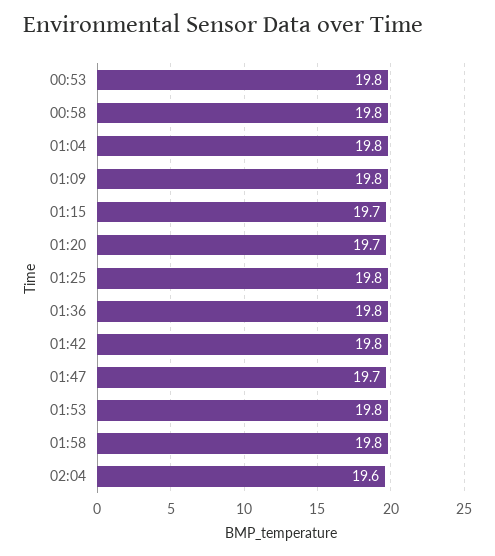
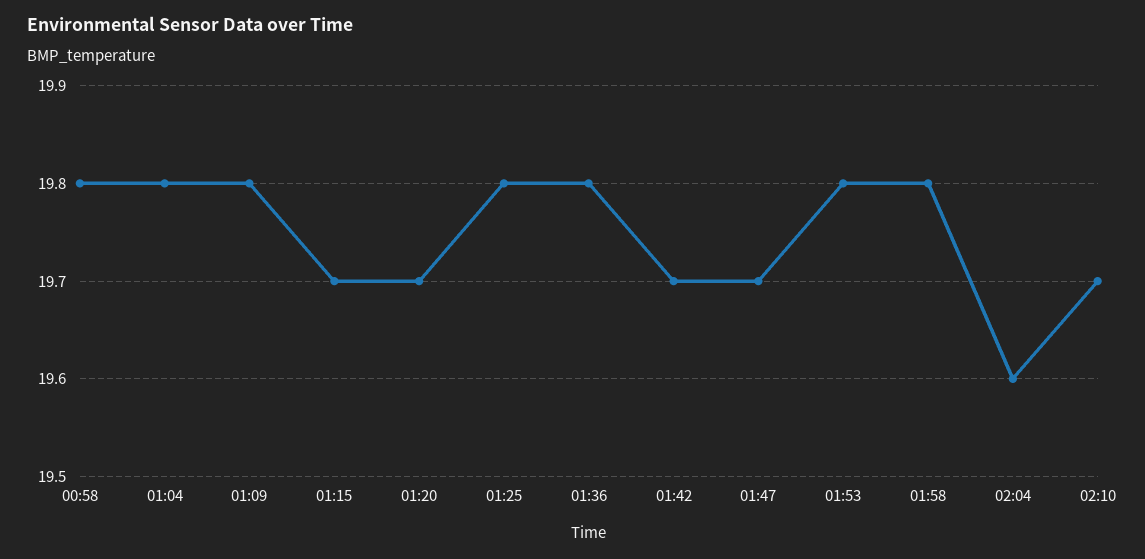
00:53: 19.8 -> none
01:42: 19.8 -> 19.7
02:10: none -> 19.7

